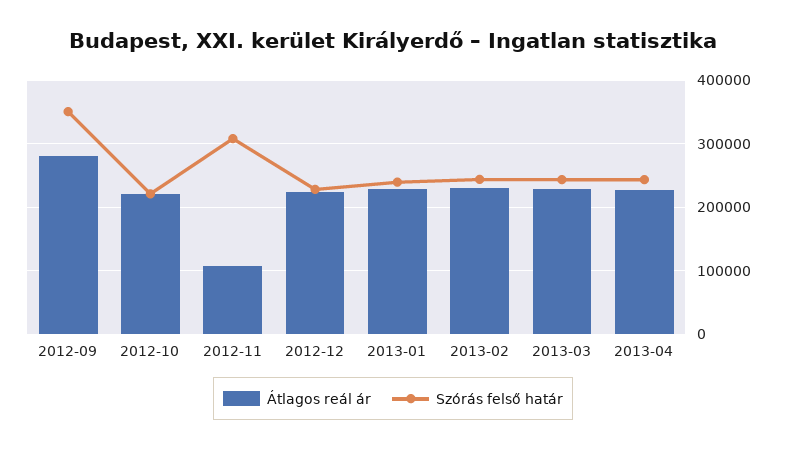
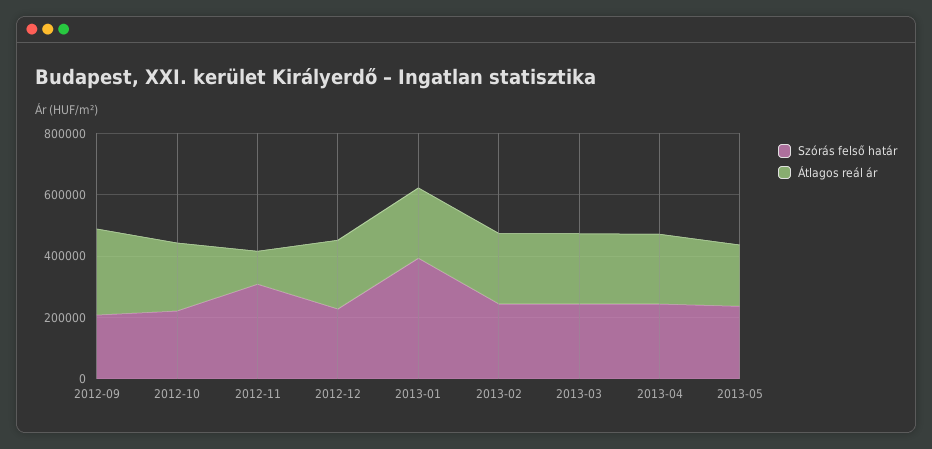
Szórás felső határ, 2012-09: 350000 -> 200000
Szórás felső határ, 2013-01: 240000 -> 400000
Szórás felső határ, 2013-05: none -> 250000
Átlagos reál ár, 2013-05: none -> 200000

